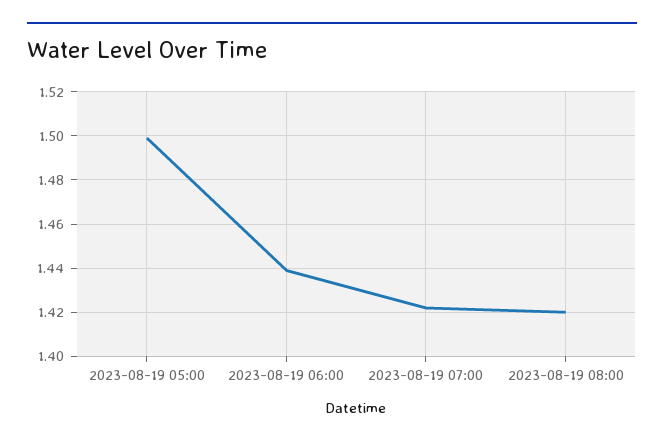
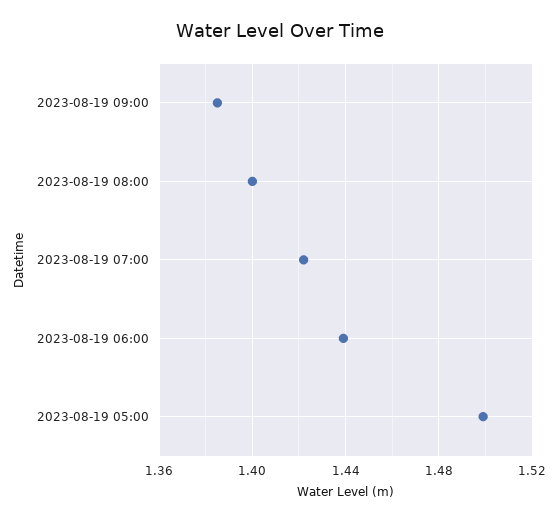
2023-08-19 08:00: 1.42 -> 1.4
2023-08-19 09:00: none -> 1.385

